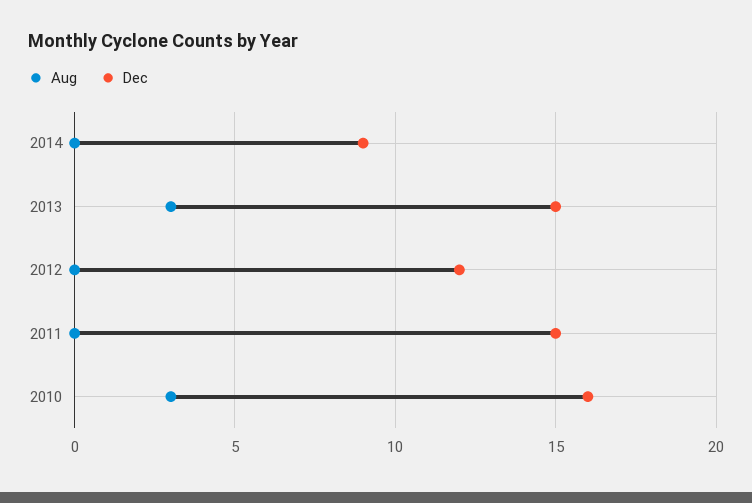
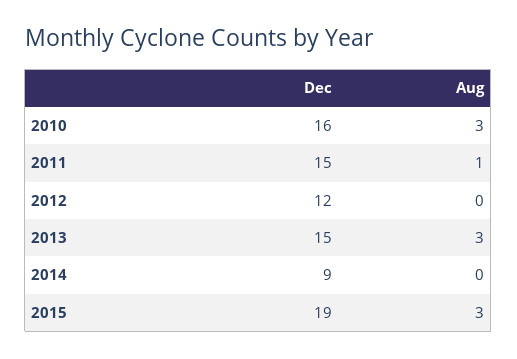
Aug, 2011: 0 -> 1
Dec, 2015: none -> 19
Aug, 2015: none -> 3

